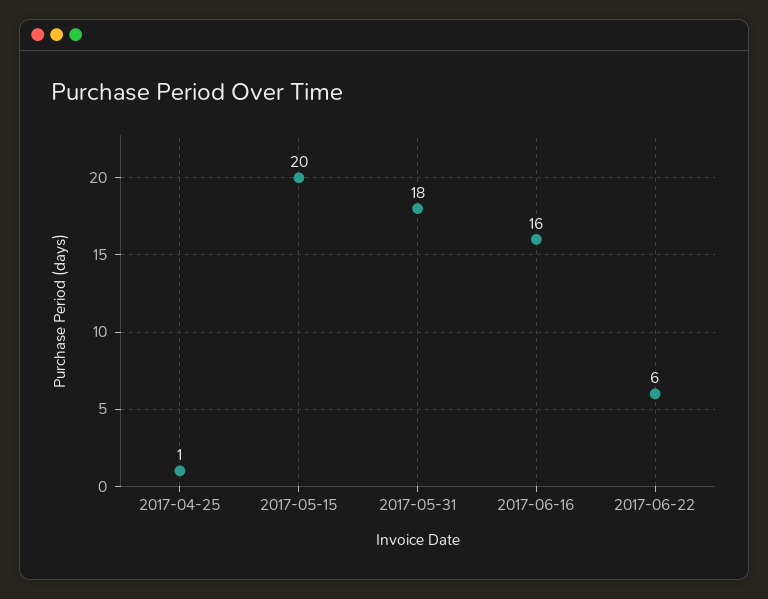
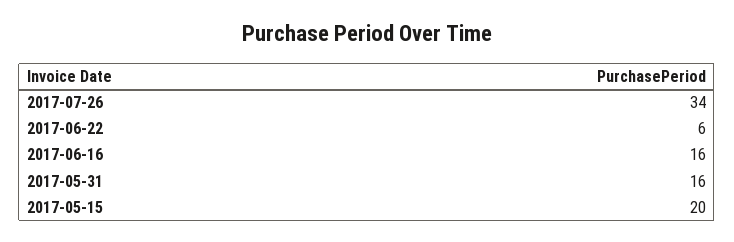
2017-04-25: 1 -> none
2017-05-31: 18 -> 16
2017-07-26: none -> 34

